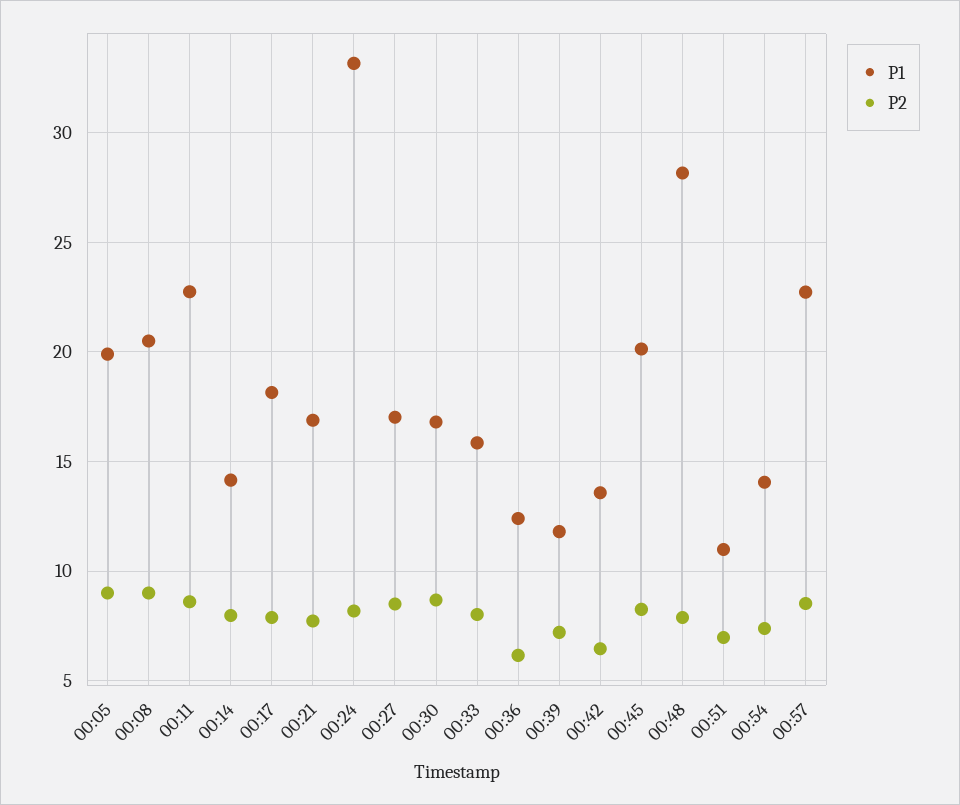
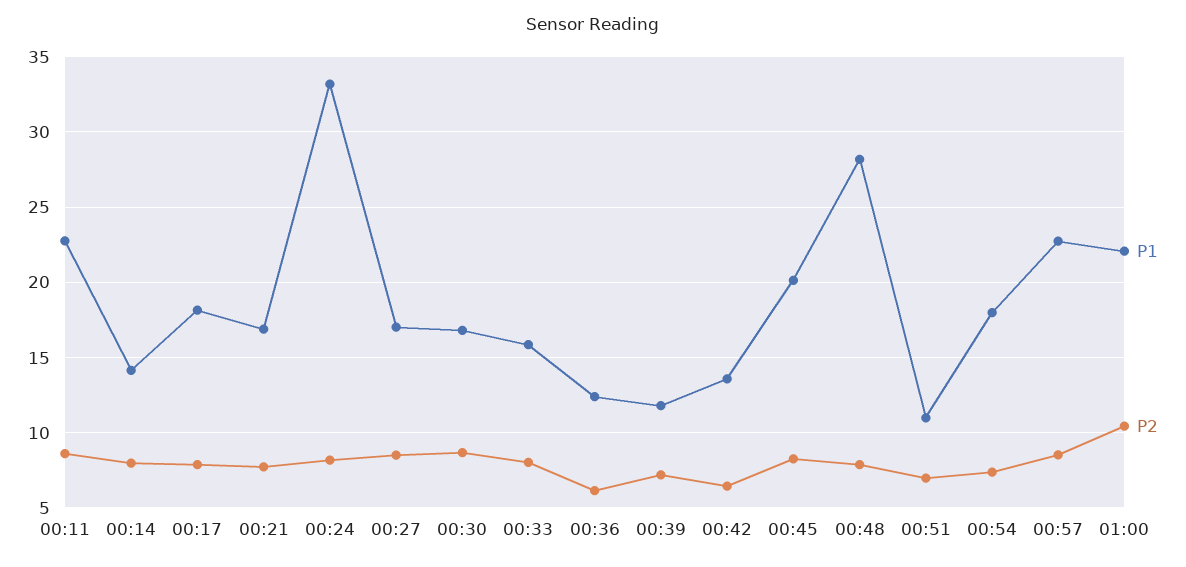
P1, 00:05: 20 -> none
P2, 00:05: 9 -> none
P1, 00:08: 20.5 -> none
P2, 00:08: 9 -> none
P1, 00:54: 14 -> 18
P1, 01:00: none -> 22
P2, 01:00: none -> 10.5

